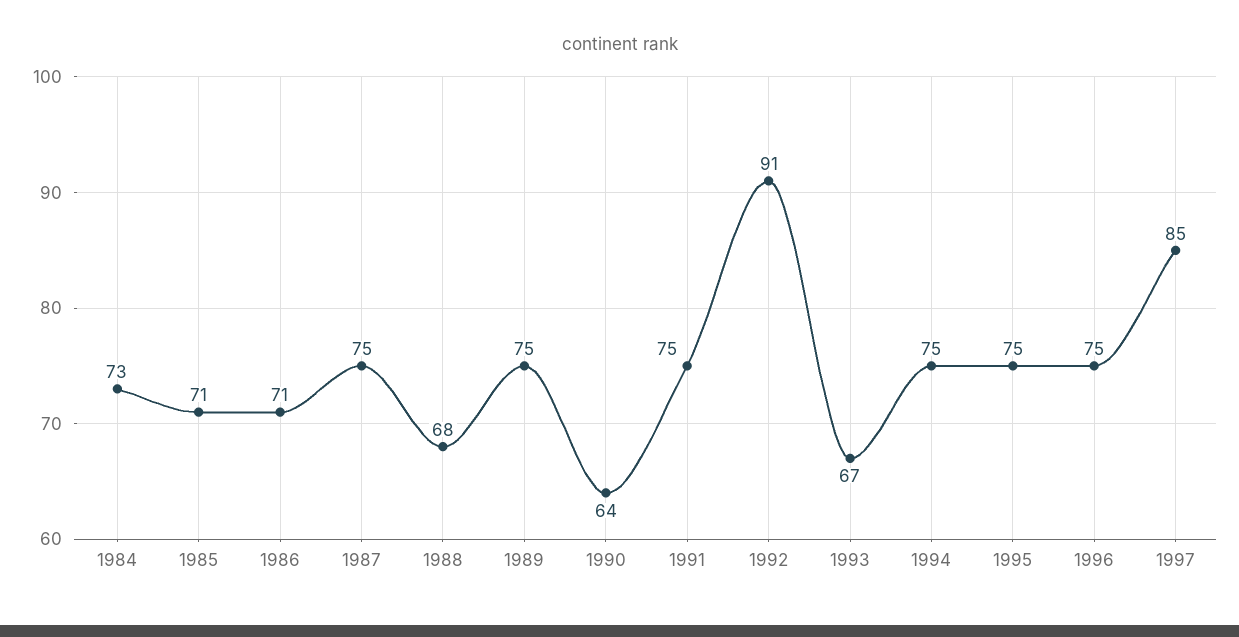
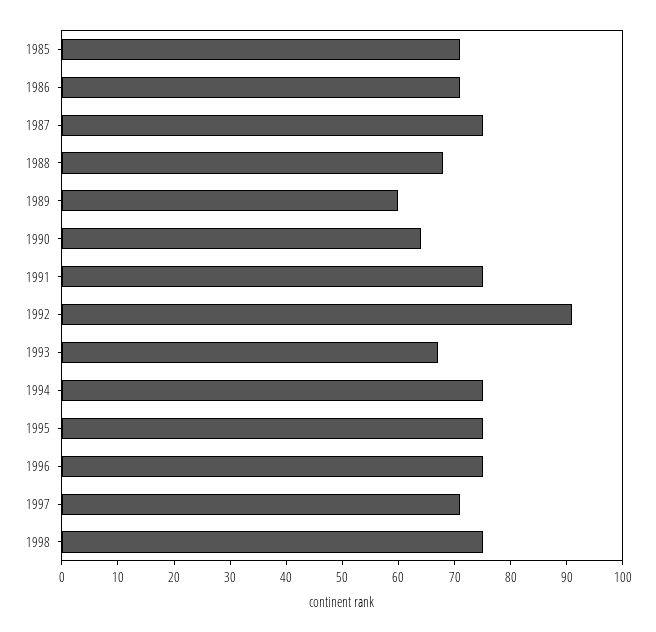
1984: 73 -> none
1989: 75 -> 60
1997: 85 -> 70
1998: none -> 75

